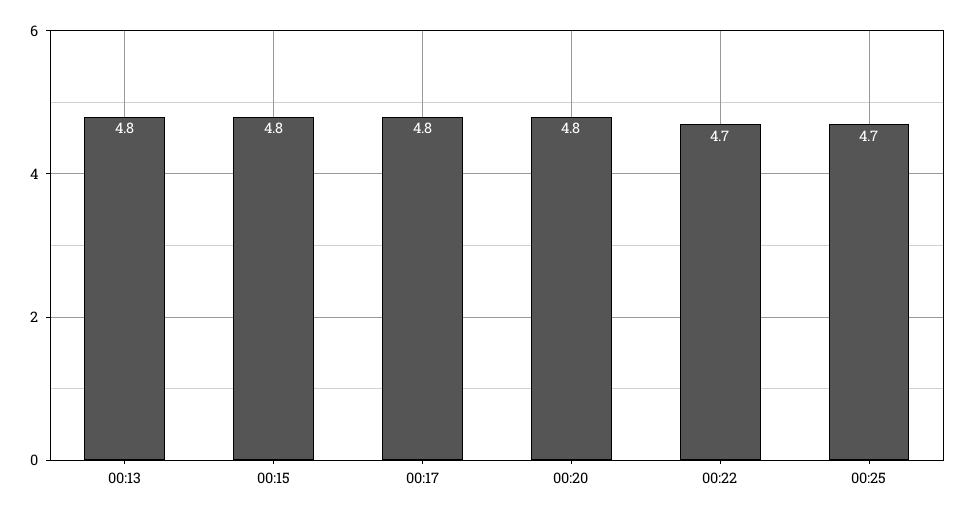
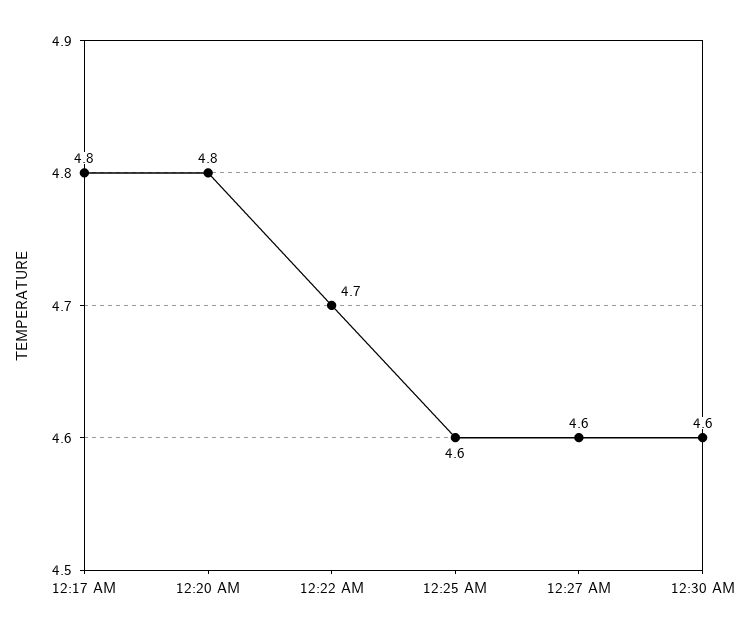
00:13: 4.8 -> none
00:15: 4.8 -> none
00:25: 4.7 -> 4.6
12:27 AM: none -> 4.6
12:30 AM: none -> 4.6

